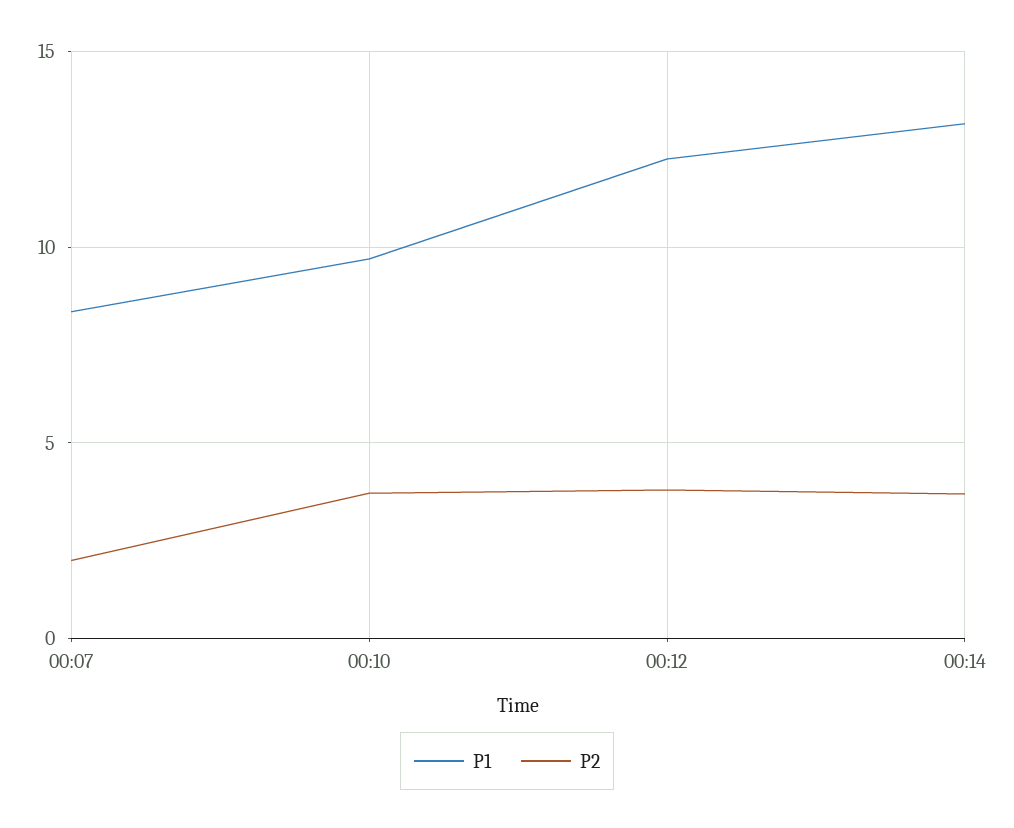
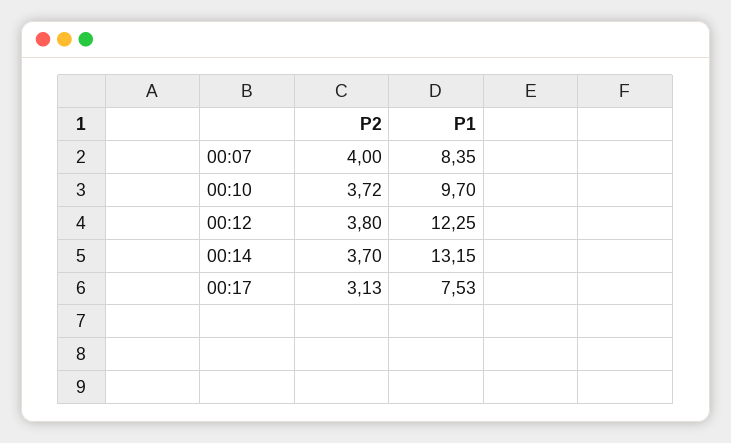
P2, 00:07: 2 -> 4
P2, 00:17: none -> 3.13
P1, 00:17: none -> 7.53

